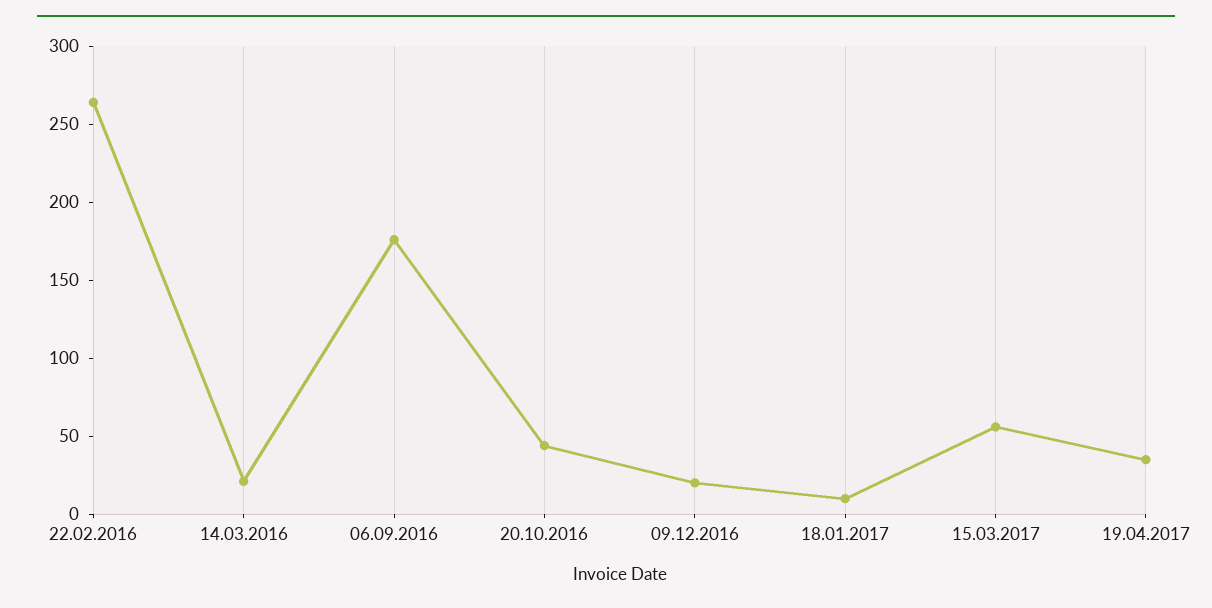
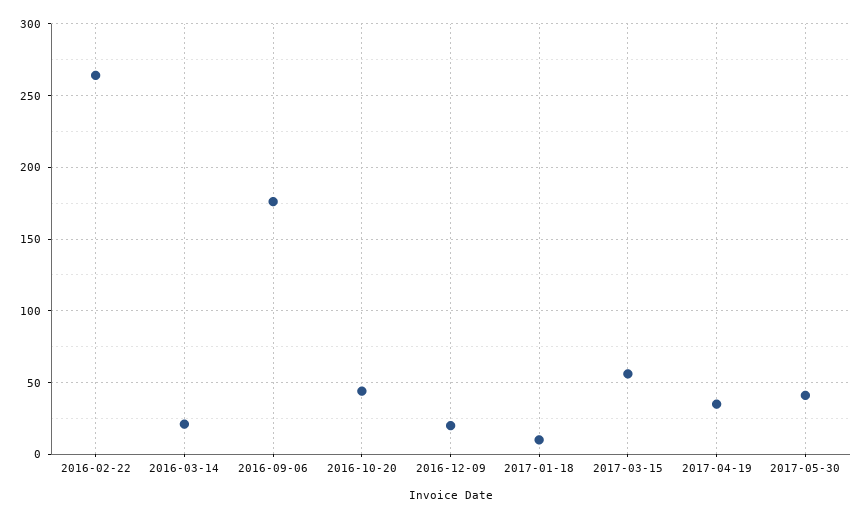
2017-05-30: none -> 40

